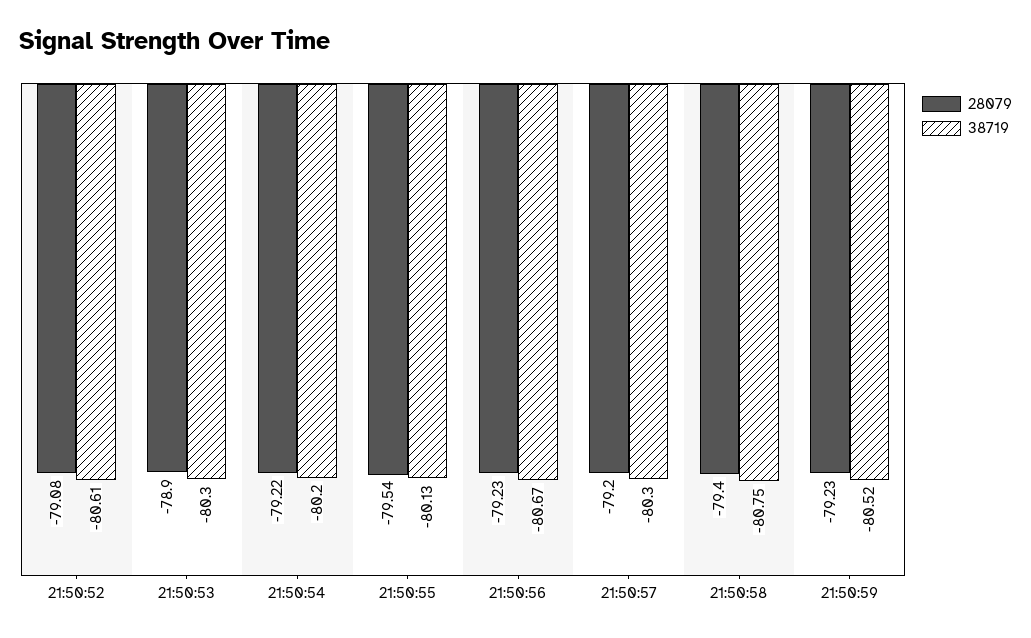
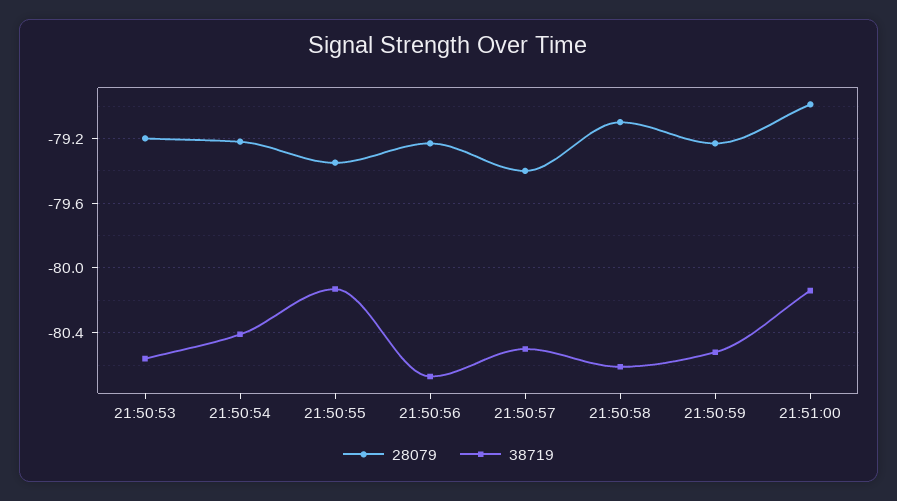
28079, 21:50:52: -79.08 -> none
38719, 21:50:52: -80.61 -> none
28079, 21:50:53: -78.9 -> -79.2
38719, 21:50:53: -80.3 -> -80.55
38719, 21:50:54: -80.2 -> -80.4
28079, 21:50:55: -79.54 -> -79.35
28079, 21:50:57: -79.2 -> -79.4
38719, 21:50:57: -80.3 -> -80.5
28079, 21:50:58: -79.4 -> -79.1
38719, 21:50:58: -80.75 -> -80.6
28079, 21:51:00: none -> -79
38719, 21:51:00: none -> -80.15

